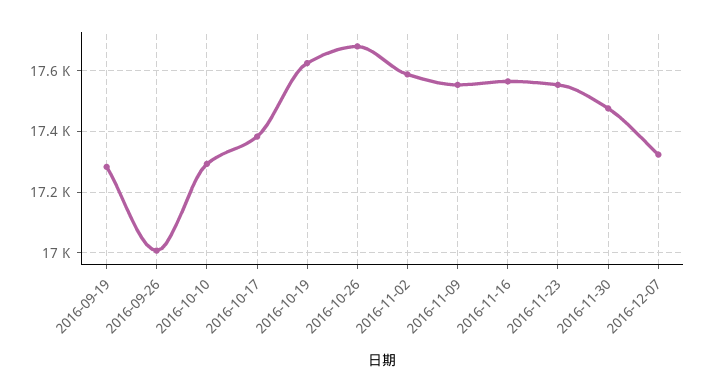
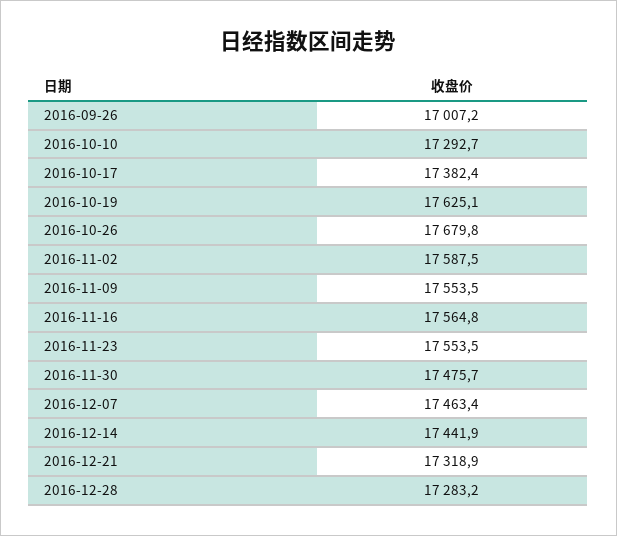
2016-09-19: 17280 -> none
2016-12-07: 17320 -> 17463.4
2016-12-14: none -> 17441.9
2016-12-21: none -> 17318.9
2016-12-28: none -> 17283.2

